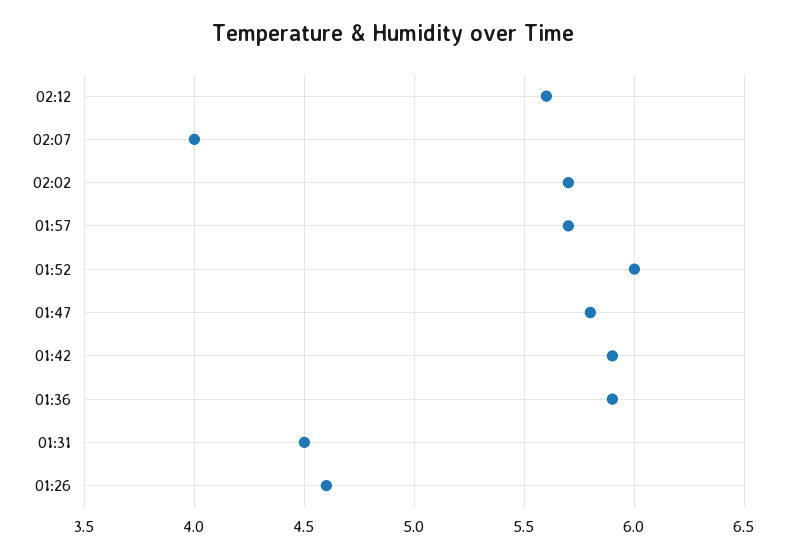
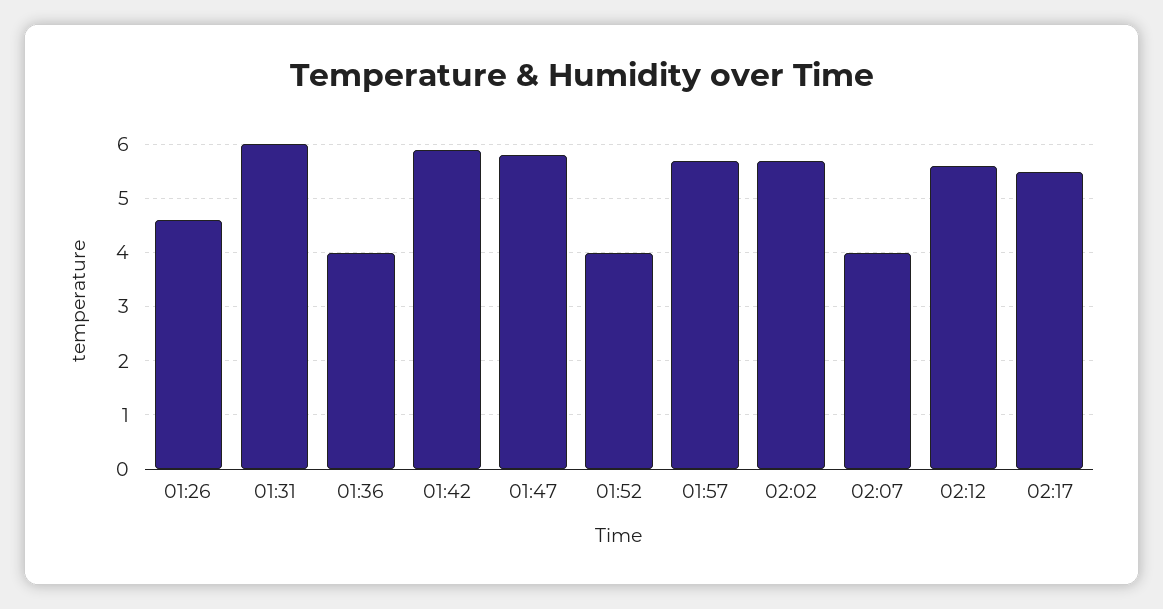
01:52: 6 -> 4
01:36: 5.9 -> 4
01:31: 4.5 -> 6
02:17: none -> 5.5

